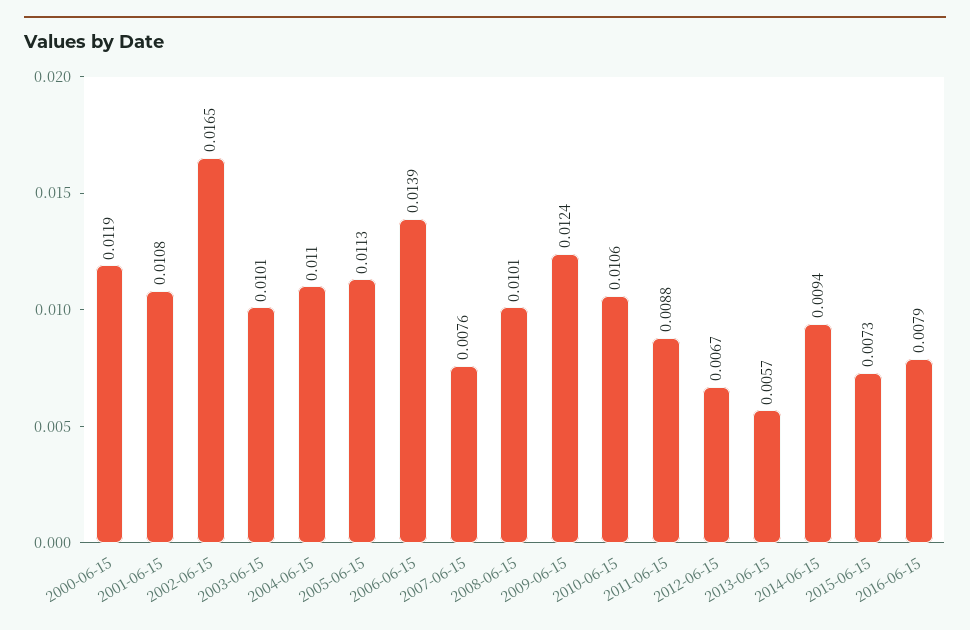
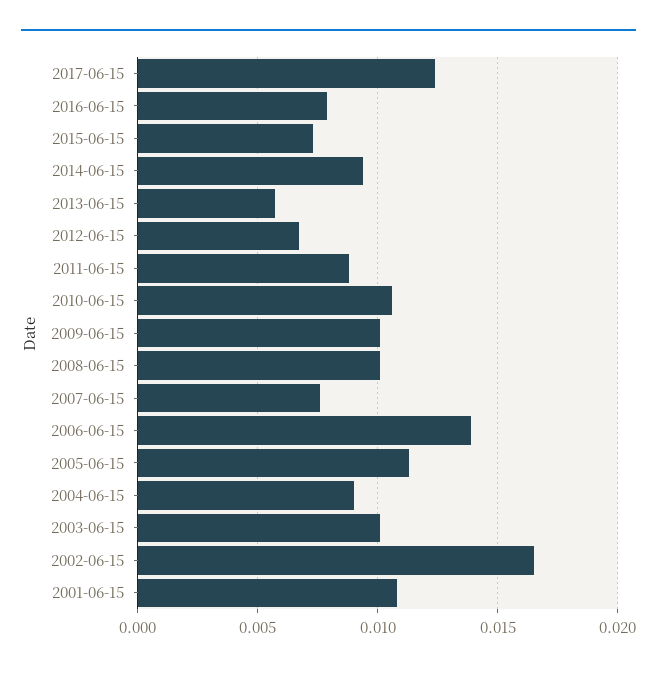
2000-06-15: 0.0119 -> none
2004-06-15: 0.011 -> 0.009
2009-06-15: 0.0124 -> 0.01
2017-06-15: none -> 0.0125

